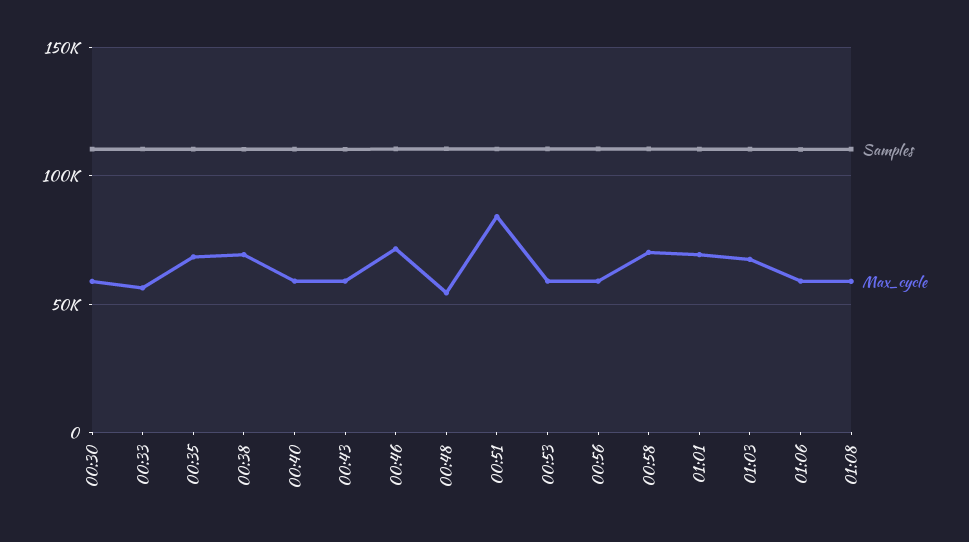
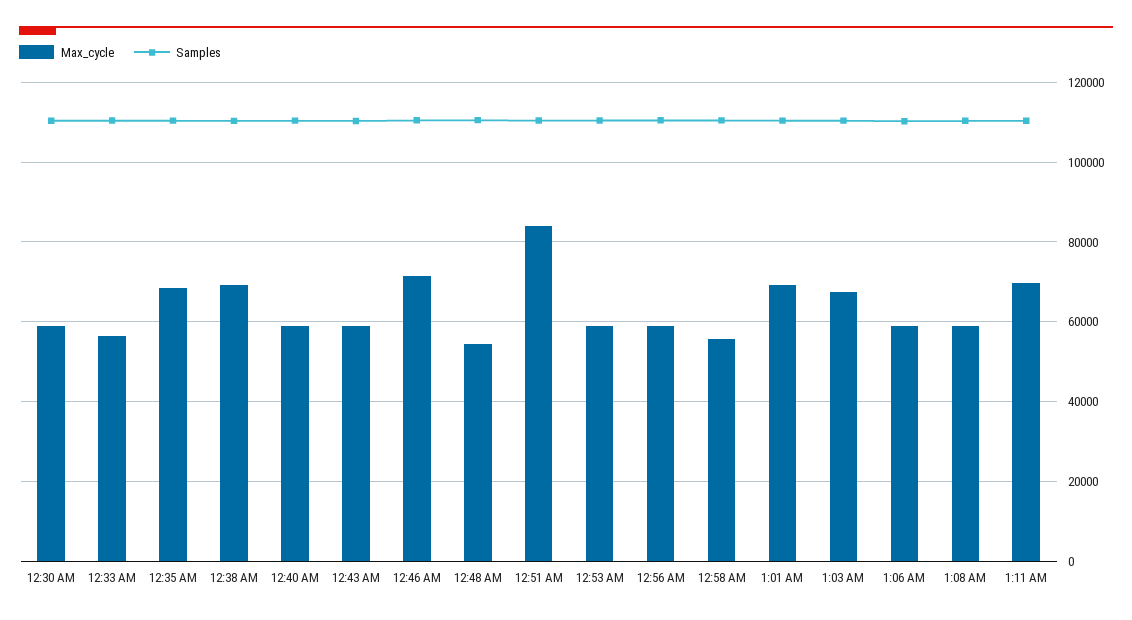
Max_cycle, 00:58: 70000 -> 56000
Max_cycle, 1:11 AM: none -> 70000
Samples, 1:11 AM: none -> 110000

